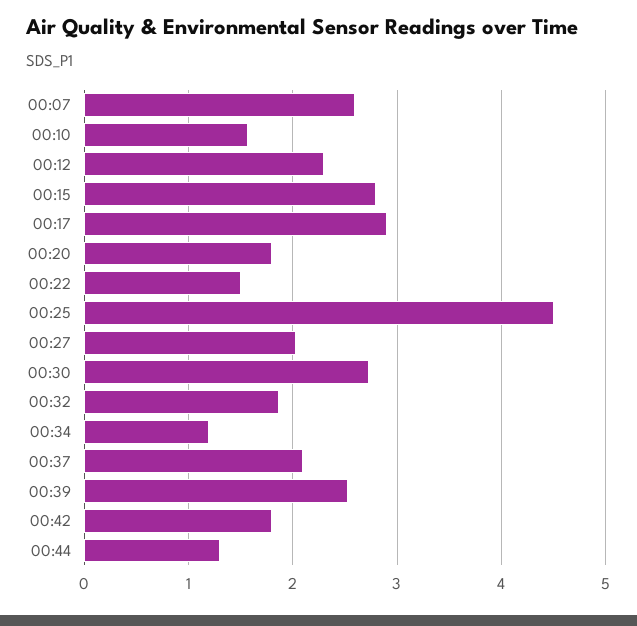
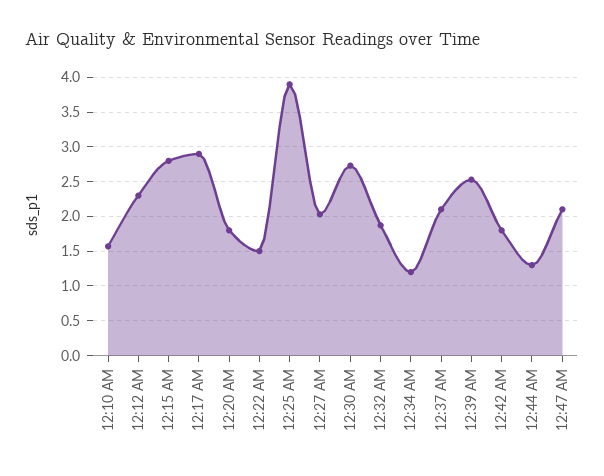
00:07: 2.6 -> none
00:25: 4.5 -> 3.9
12:47 AM: none -> 2.1

